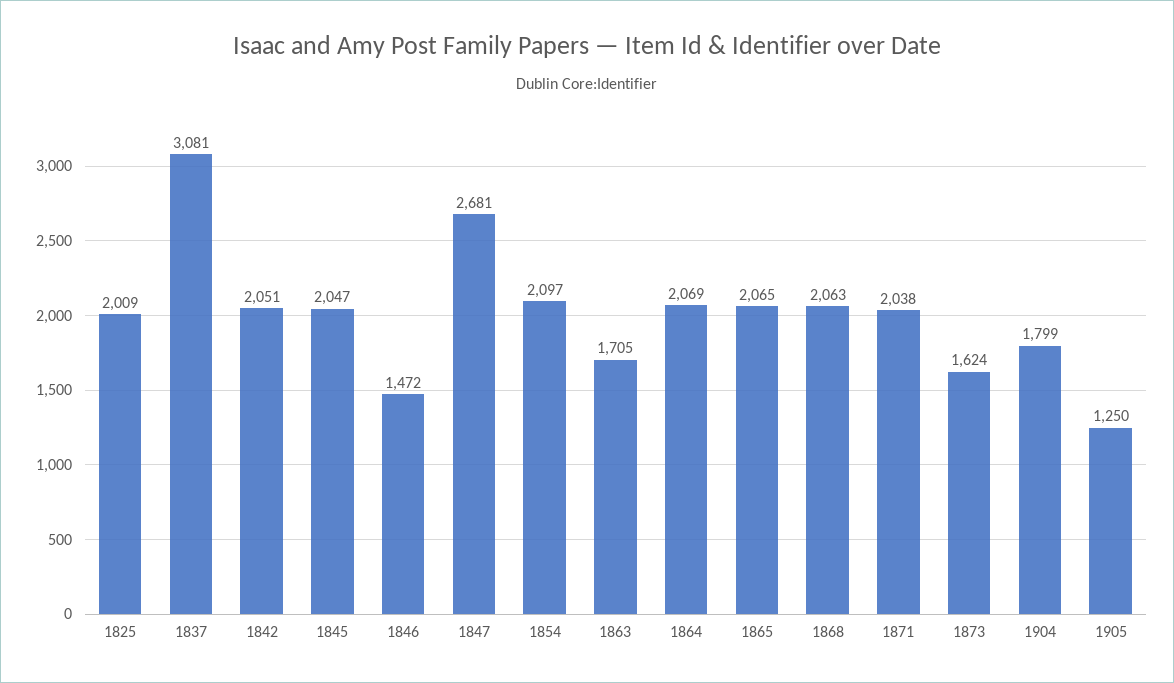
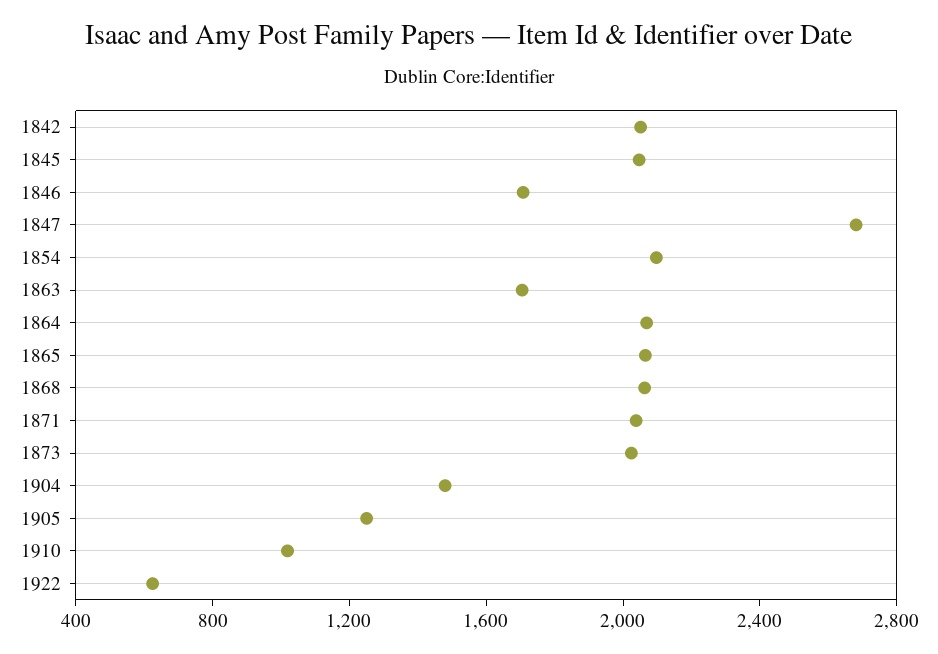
1825: 2009 -> none
1837: 3081 -> none
1846: 1472 -> 1700
1873: 1624 -> 2000
1904: 1799 -> 1500
1910: none -> 1000
1922: none -> 600

